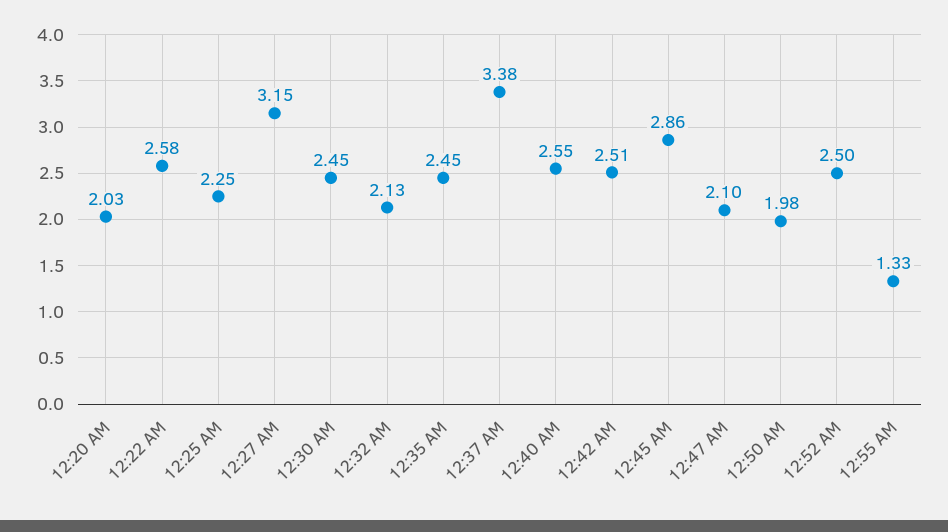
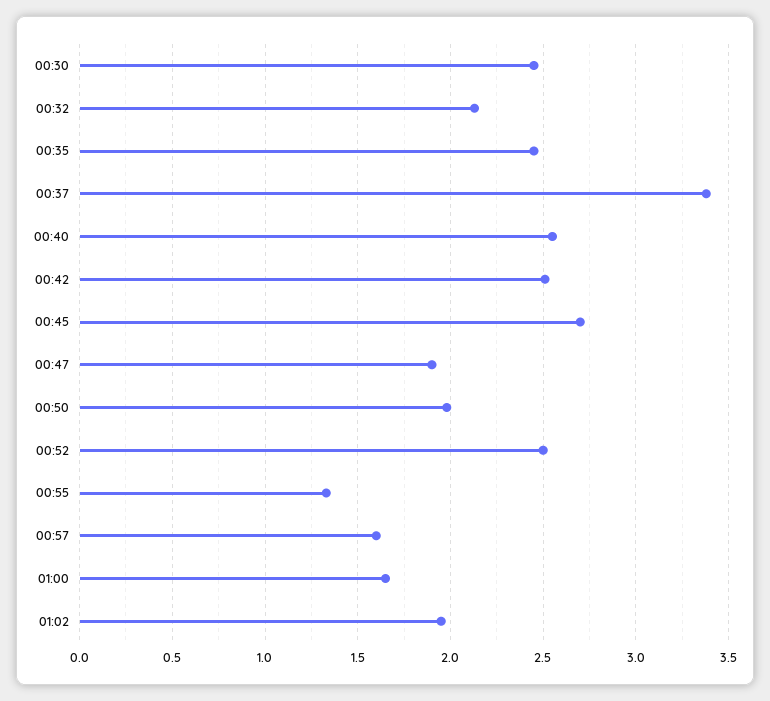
12:20 AM: 2.03 -> none
12:22 AM: 2.58 -> none
12:25 AM: 2.25 -> none
12:27 AM: 3.15 -> none
12:45 AM: 2.86 -> 2.7
12:47 AM: 2.1 -> 1.9
00:57: none -> 1.6
01:00: none -> 1.65
01:02: none -> 1.95

